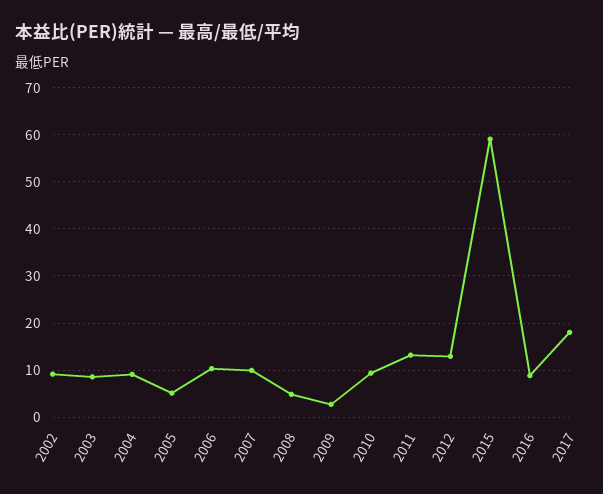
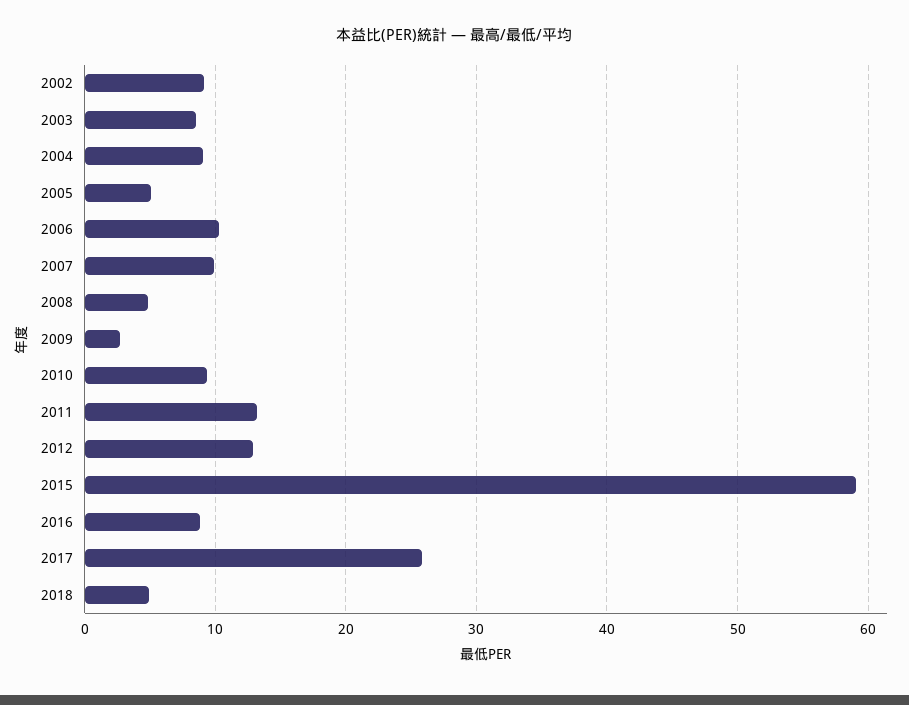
2017: 18 -> 26
2018: none -> 5

